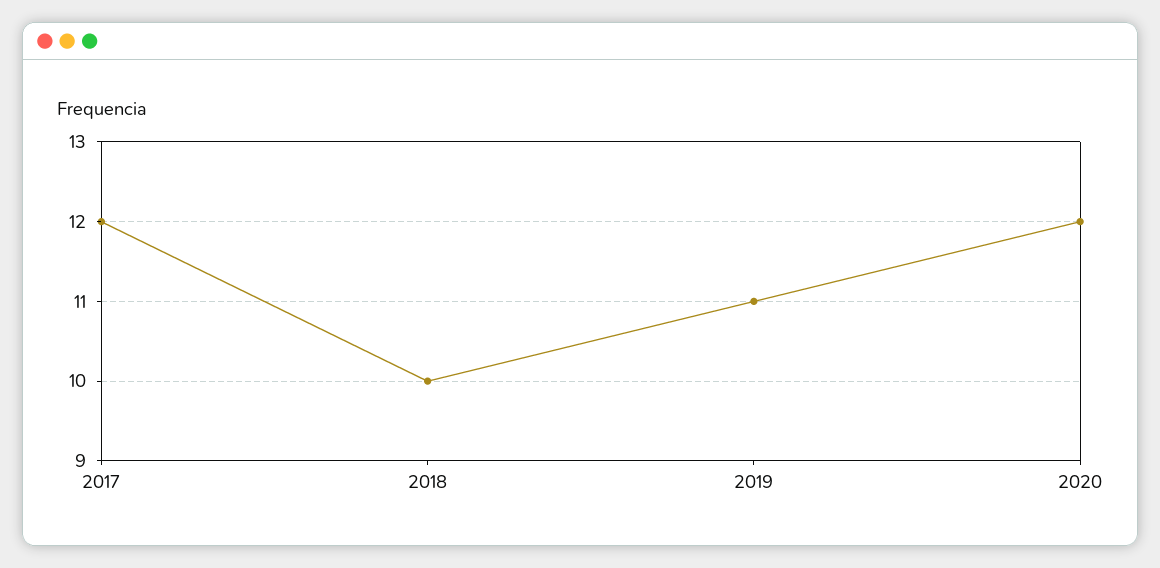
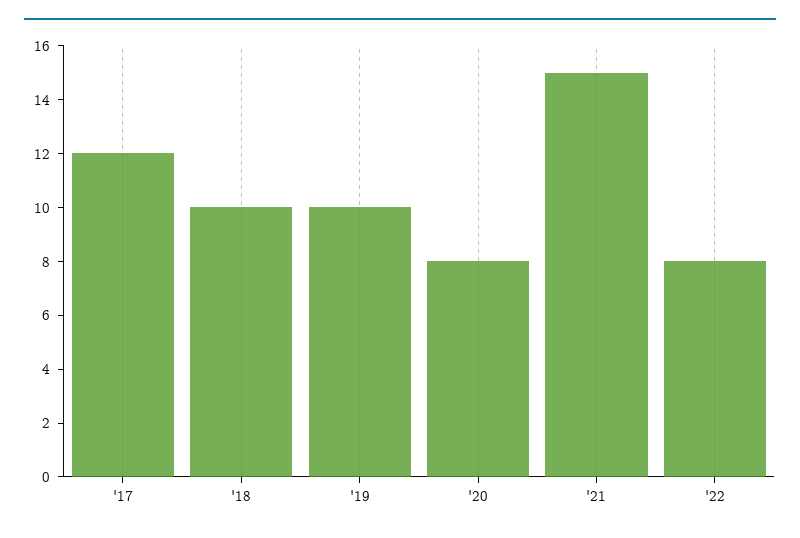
2019: 11 -> 10
2020: 12 -> 8
'21: none -> 15
'22: none -> 8

